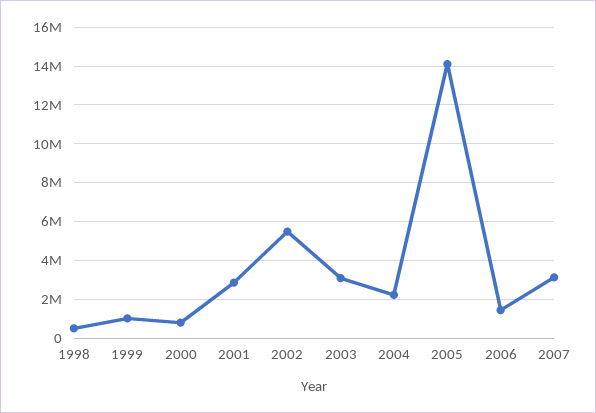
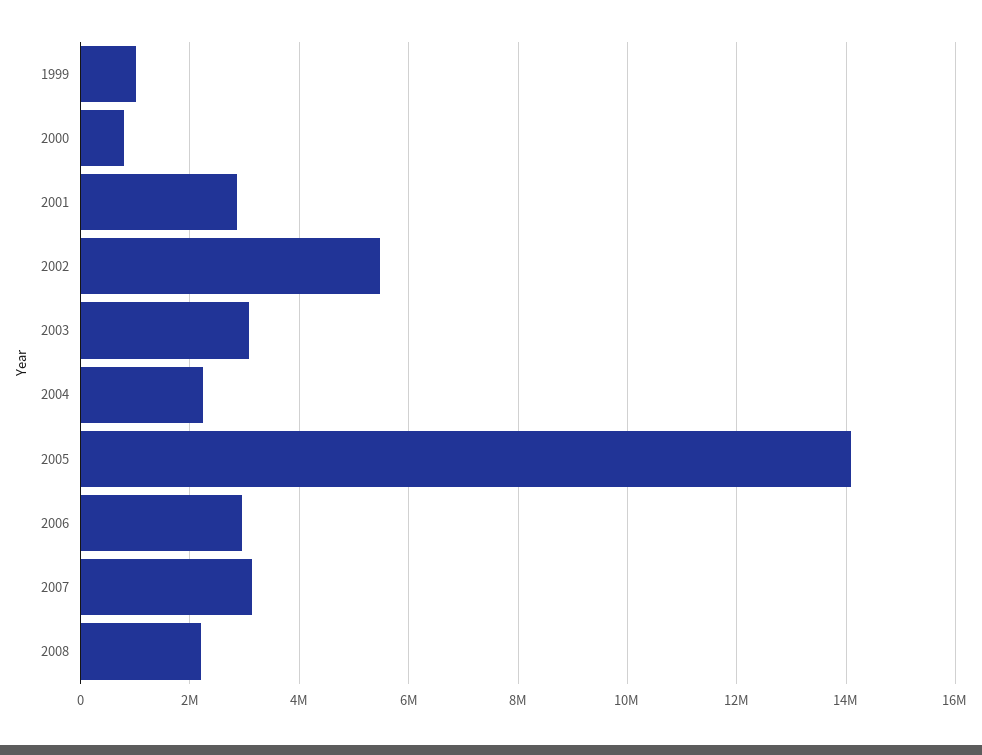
1998: 500000 -> none
2006: 1500000 -> 3000000
2008: none -> 2200000

